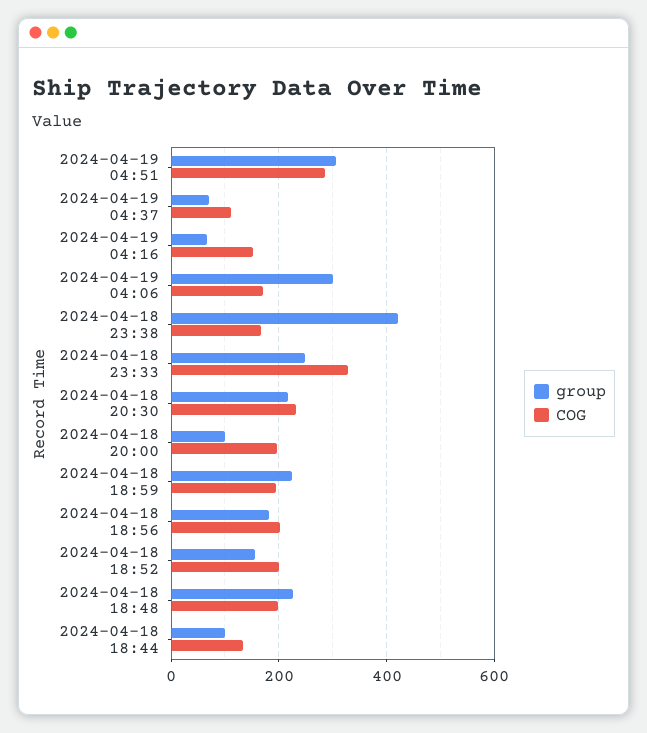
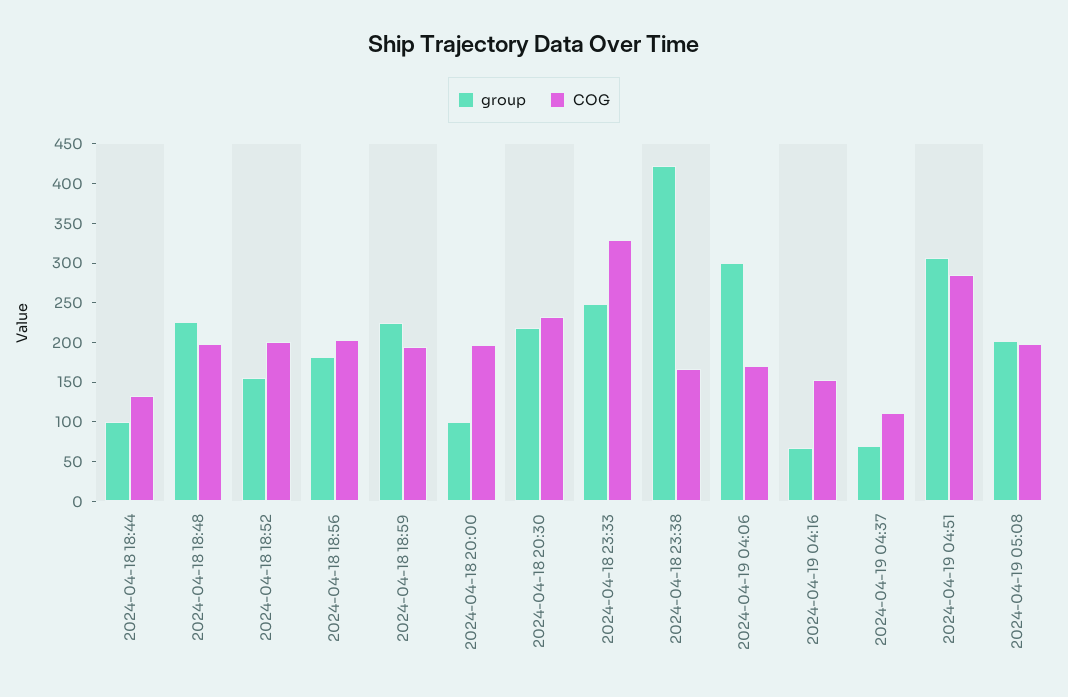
group, 2024-04-19 05:08: none -> 200
COG, 2024-04-19 05:08: none -> 200

